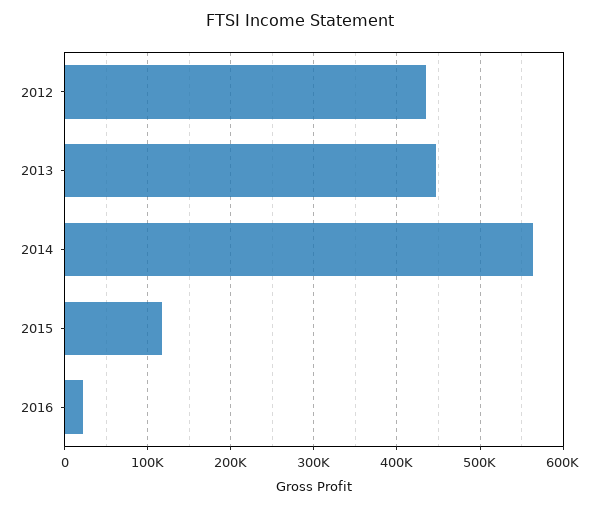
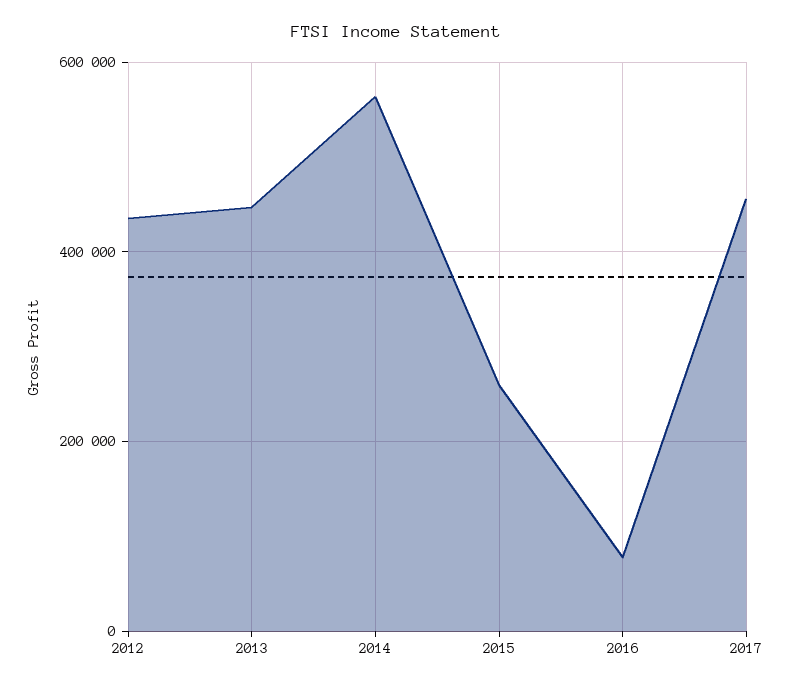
2015: 120000 -> 260000
2016: 20000 -> 80000
2017: none -> 460000

